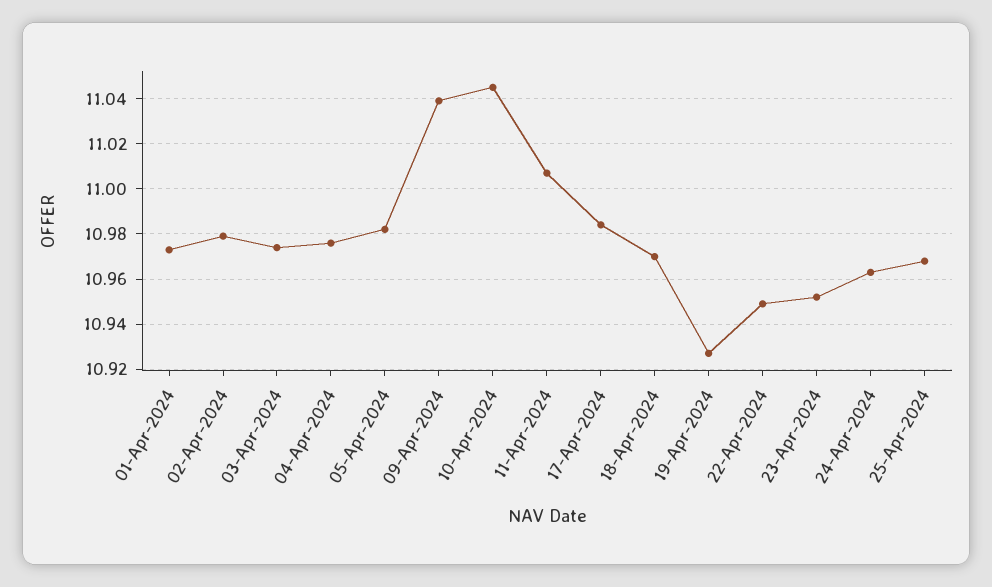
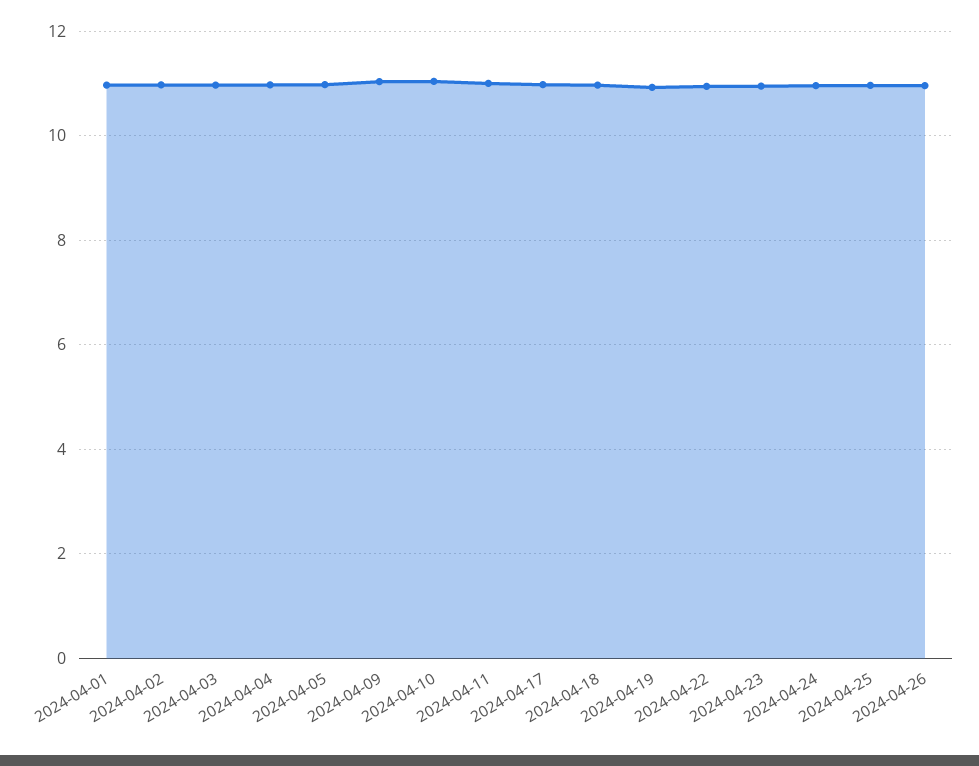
2024-04-26: none -> 11

